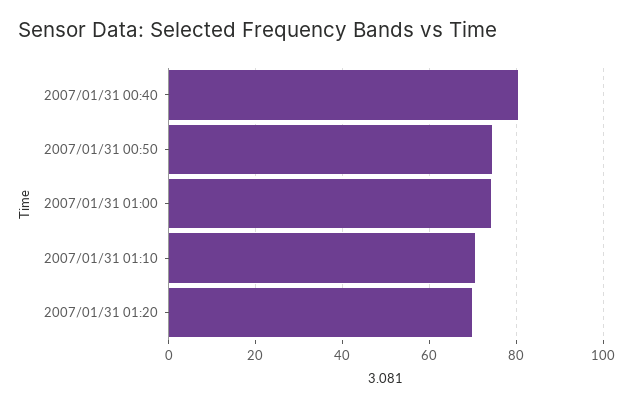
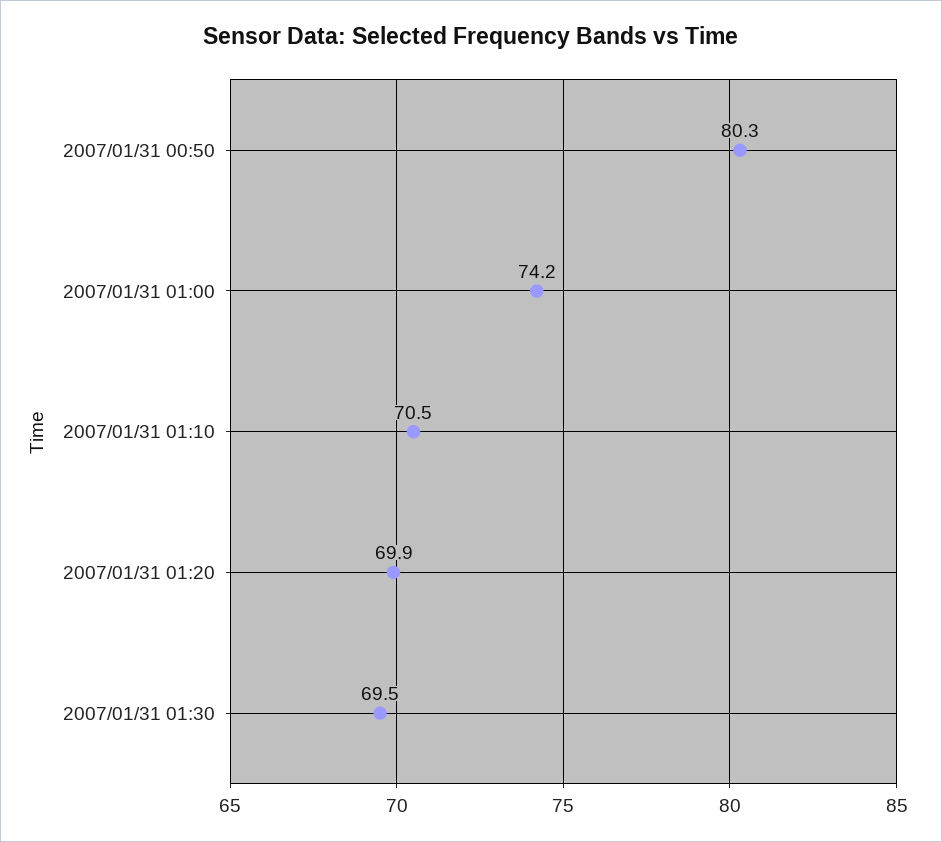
2007/01/31 00:40: 80 -> none
2007/01/31 00:50: 74 -> 80.3
2007/01/31 01:30: none -> 69.5

